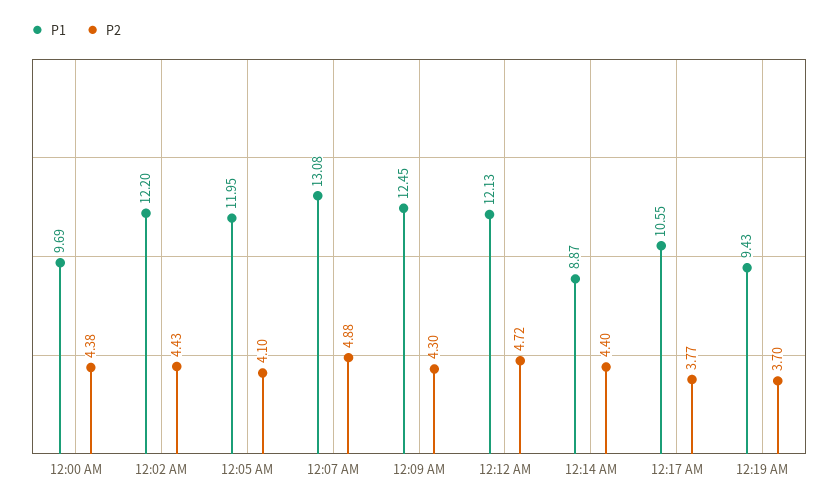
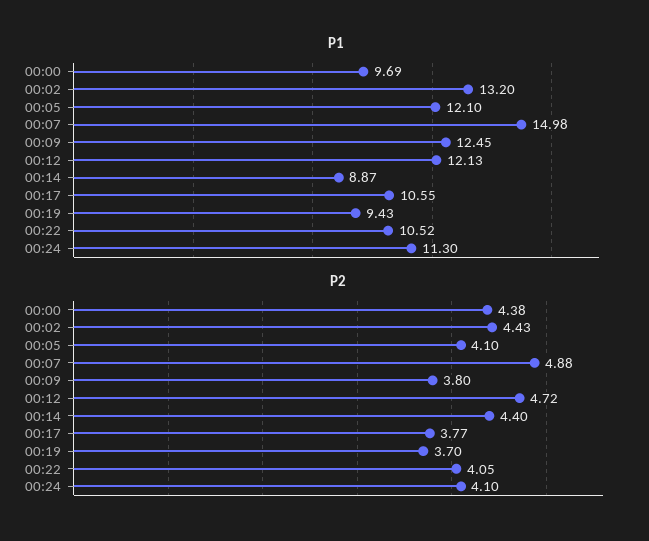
P1, 12:02 AM: 12.2 -> 13.2
P1, 12:05 AM: 11.95 -> 12.1
P1, 12:07 AM: 13.08 -> 14.98
P2, 12:09 AM: 4.3 -> 3.8
P1, 00:22: none -> 10.52
P1, 00:24: none -> 11.3
P2, 00:22: none -> 4.05
P2, 00:24: none -> 4.1

